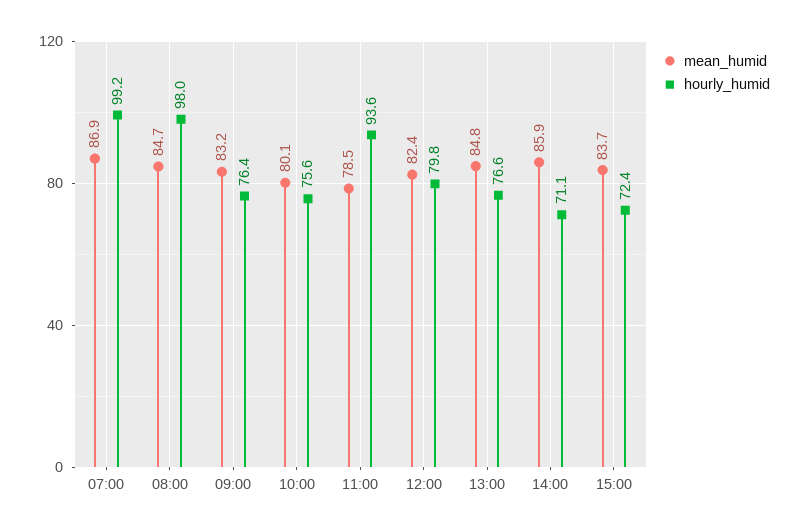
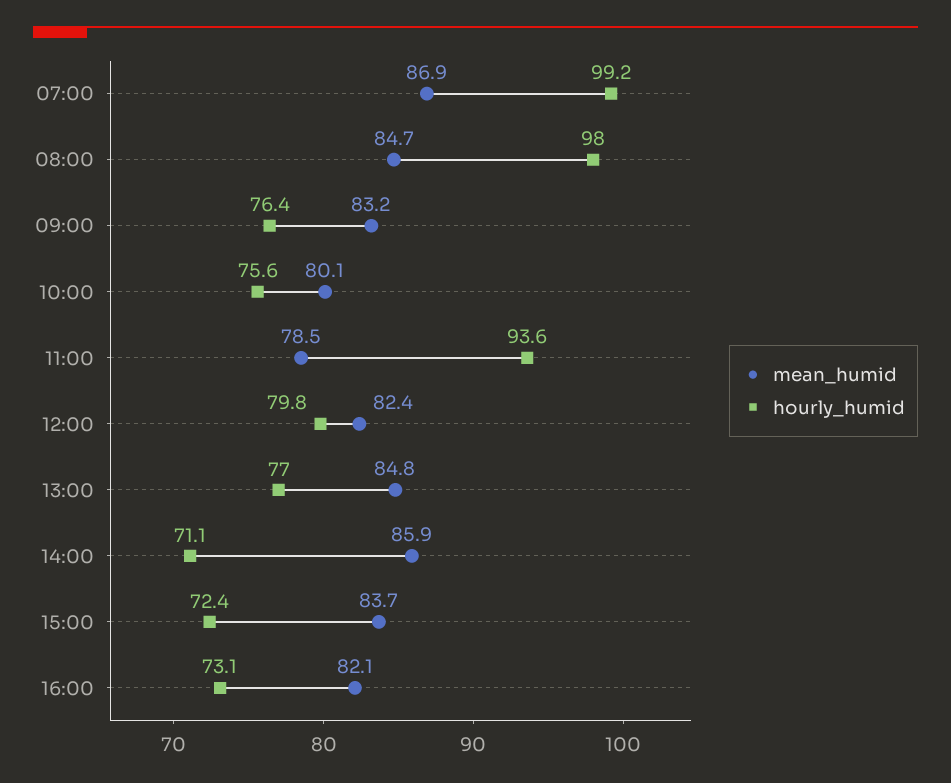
hourly_humid, 13:00: 76.6 -> 77
mean_humid, 16:00: none -> 82.1
hourly_humid, 16:00: none -> 73.1

